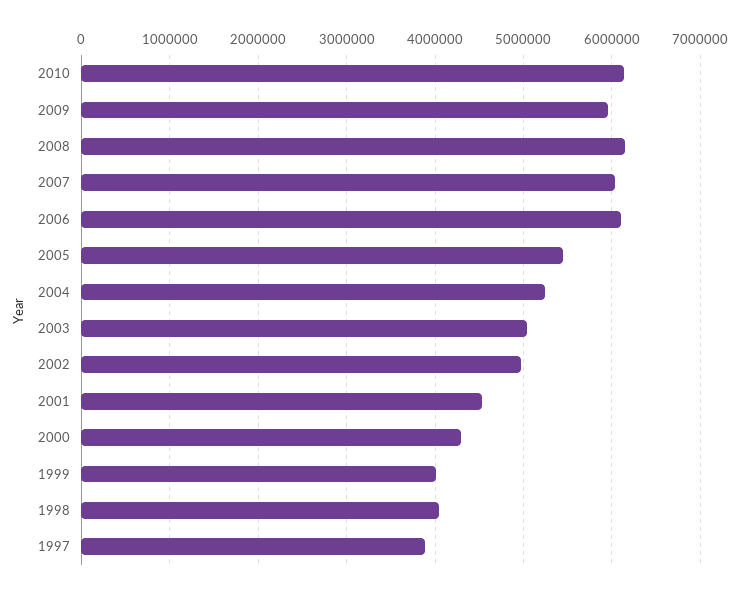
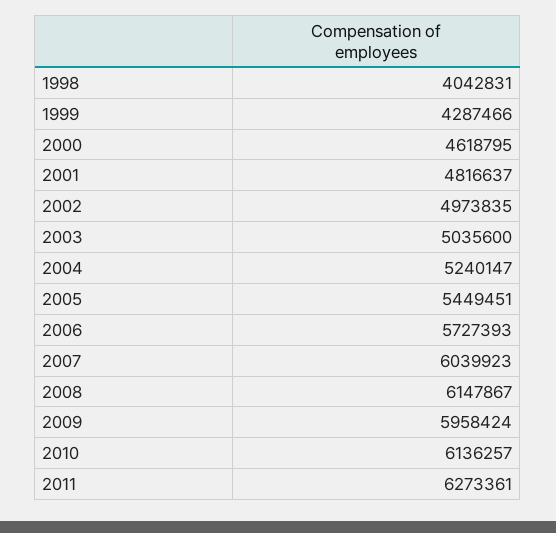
2006: 6100000 -> 5727393
2001: 4500000 -> 4816637
2000: 4300000 -> 4618795
1999: 4000000 -> 4287466
1997: 3900000 -> none
2011: none -> 6273361

